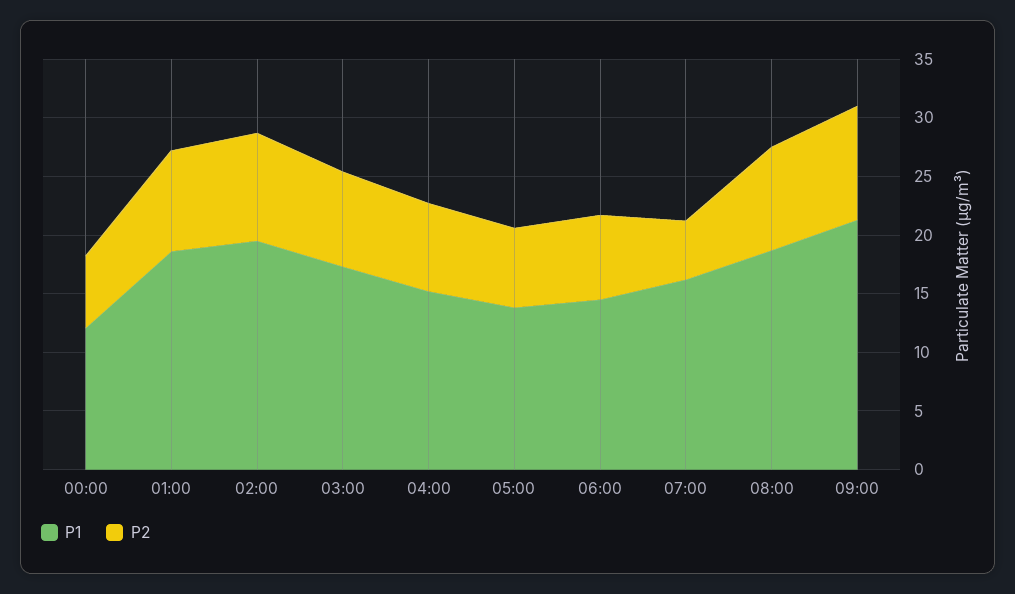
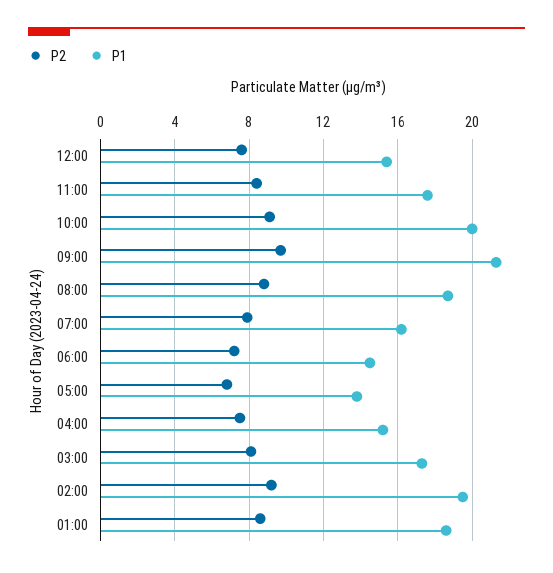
P1, 00:00: 12 -> none
P2, 00:00: 6 -> none
P2, 07:00: 5 -> 8
P2, 12:00: none -> 7.5
P1, 12:00: none -> 15.5
P2, 11:00: none -> 8.5
P1, 11:00: none -> 17.5
P2, 10:00: none -> 9
P1, 10:00: none -> 20

